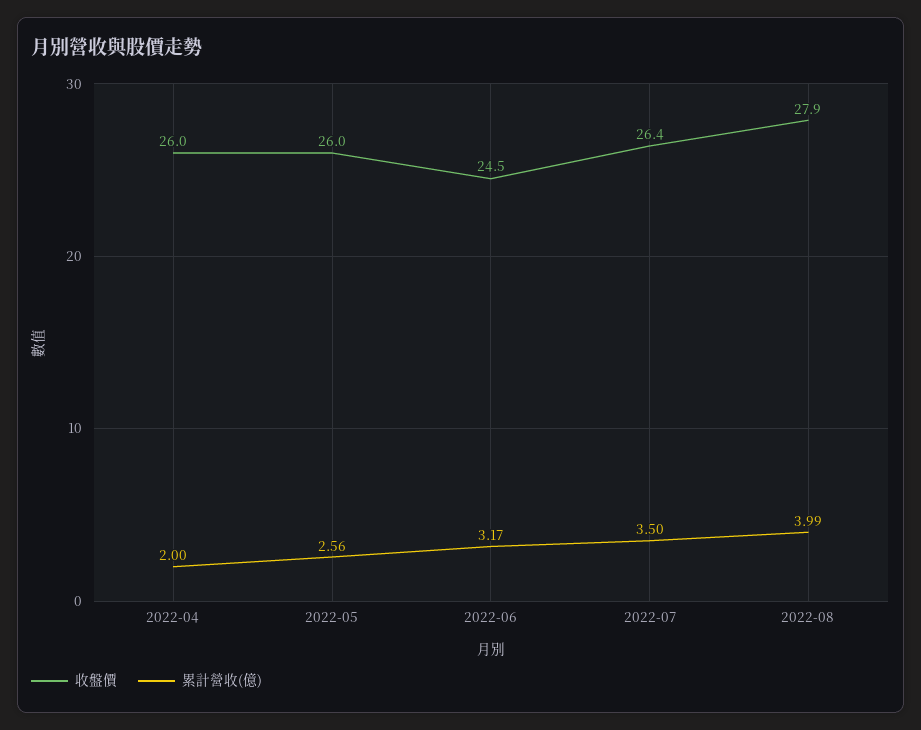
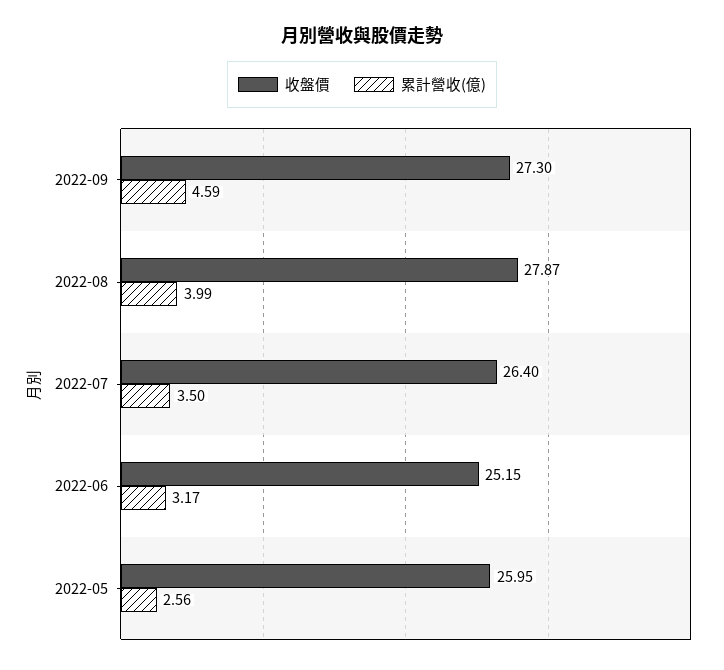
收盤價, 2022-04: 26 -> none
累計營收(億), 2022-04: 2 -> none
收盤價, 2022-06: 24.5 -> 25.15
收盤價, 2022-09: none -> 27.3
累計營收(億), 2022-09: none -> 4.59

